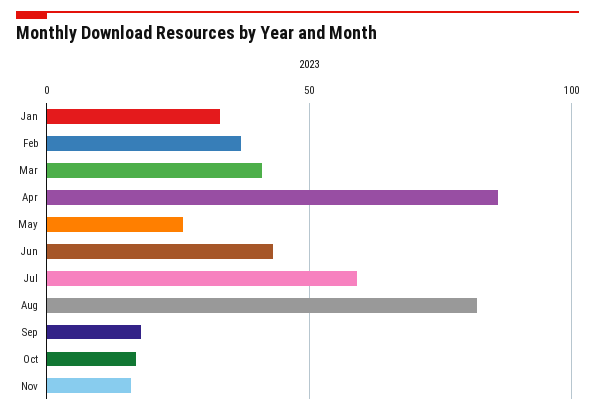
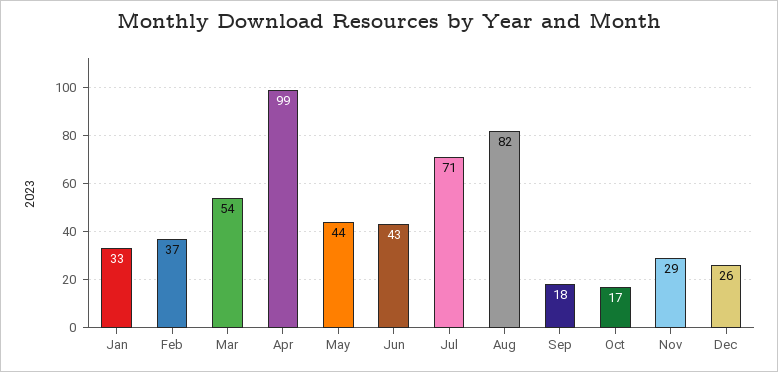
Mar: 40 -> 54
Apr: 85 -> 99
May: 25 -> 44
Jul: 60 -> 71
Nov: 15 -> 29
Dec: none -> 26

